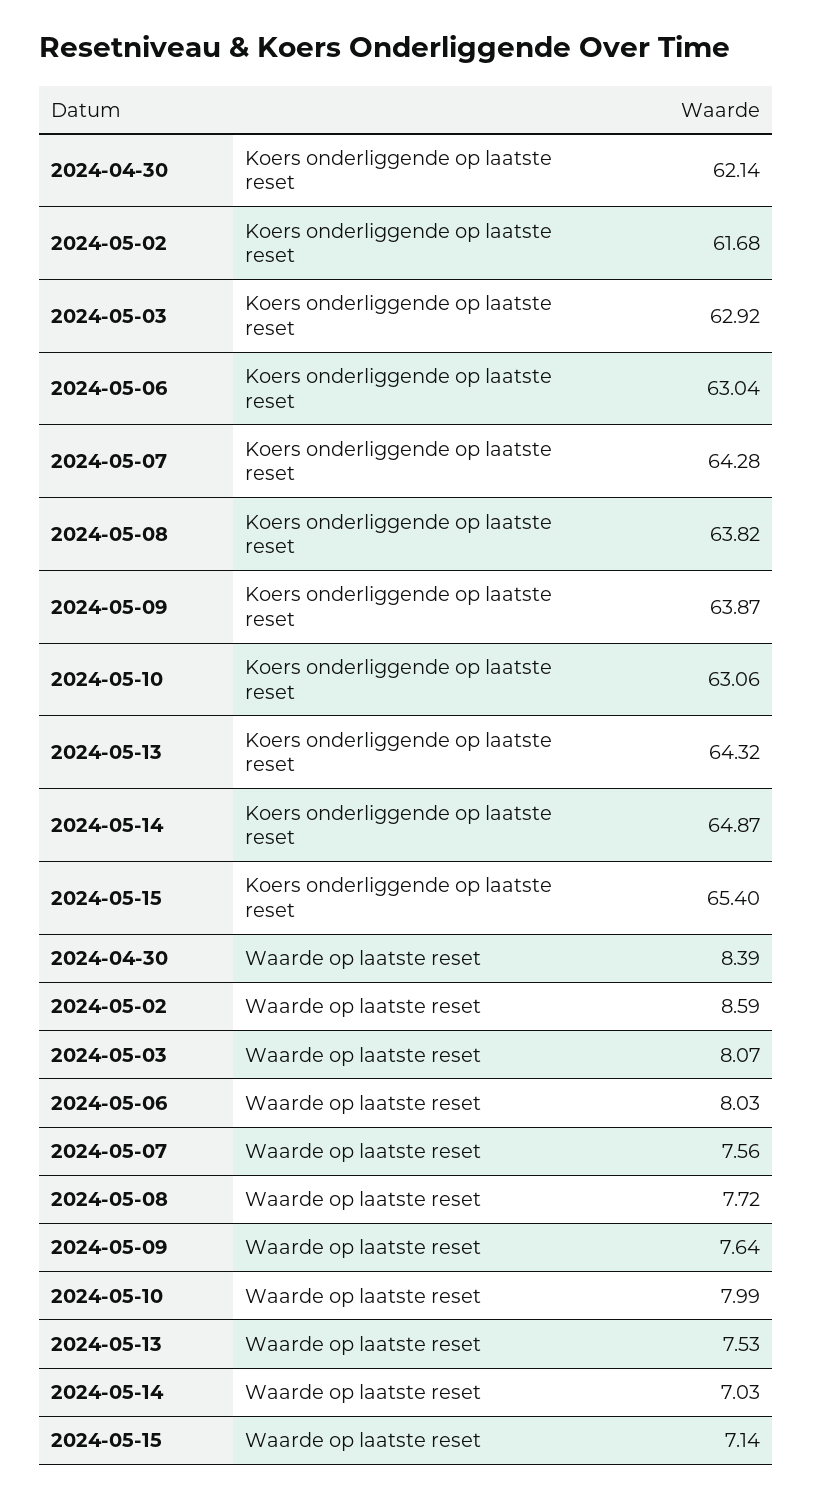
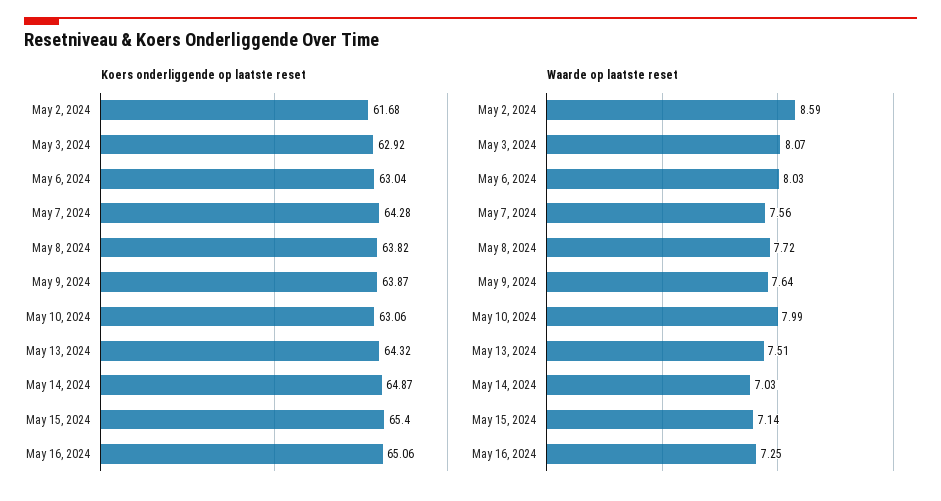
Koers onderliggende op laatste reset, 2024-04-30: 62.14 -> none
Waarde op laatste reset, 2024-04-30: 8.39 -> none
Waarde op laatste reset, 2024-05-13: 7.53 -> 7.51
Koers onderliggende op laatste reset, May 16, 2024: none -> 65.06
Waarde op laatste reset, May 16, 2024: none -> 7.25

